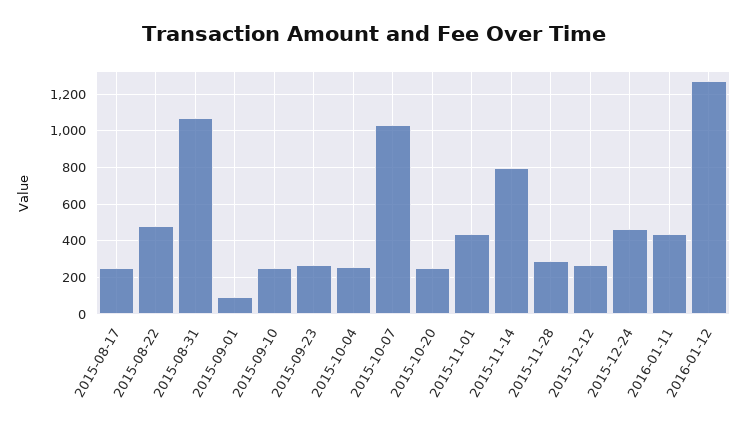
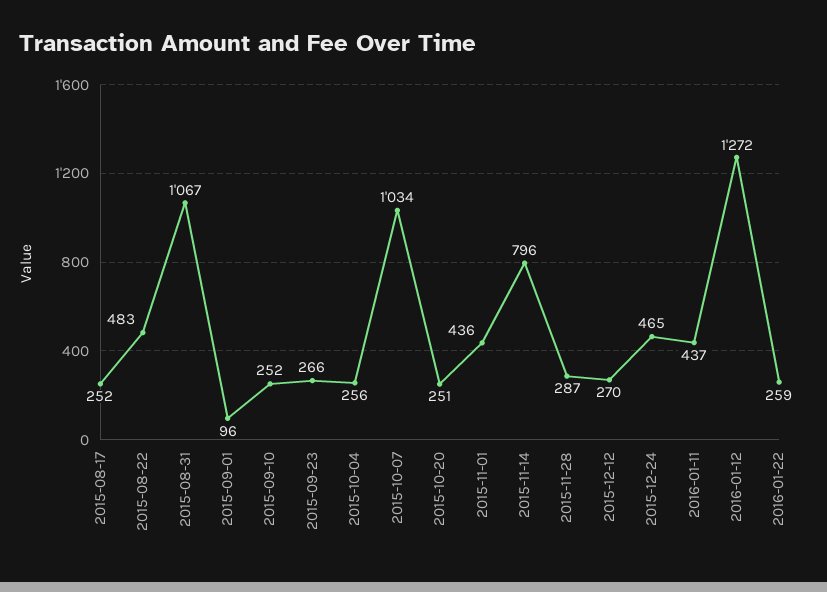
2016-01-22: none -> 259

